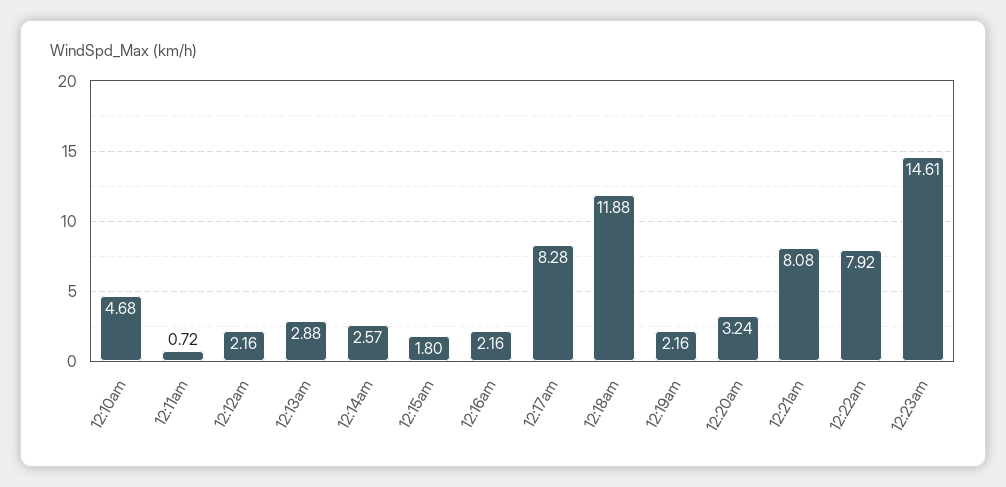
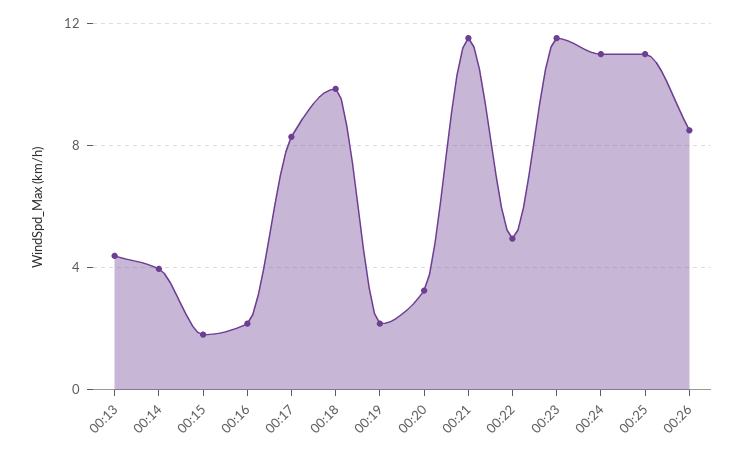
12:10am: 4.68 -> none
12:11am: 0.72 -> none
12:12am: 2.16 -> none
12:13am: 2.88 -> 4.5
12:14am: 2.57 -> 4
12:18am: 11.88 -> 10
12:21am: 8.08 -> 11.5
12:22am: 7.92 -> 5
12:23am: 14.61 -> 11.5
00:24: none -> 11
00:25: none -> 11
00:26: none -> 8.5

